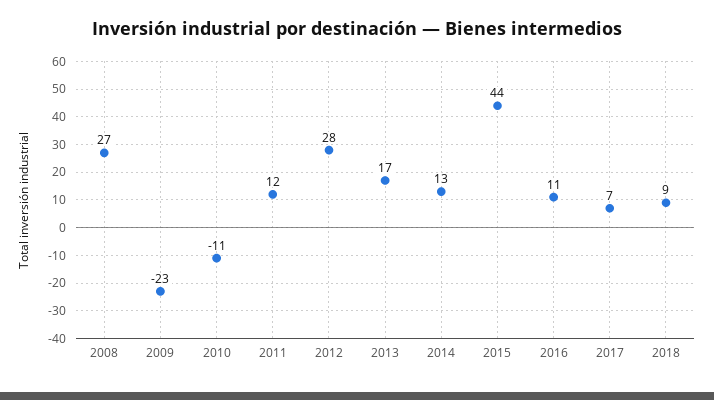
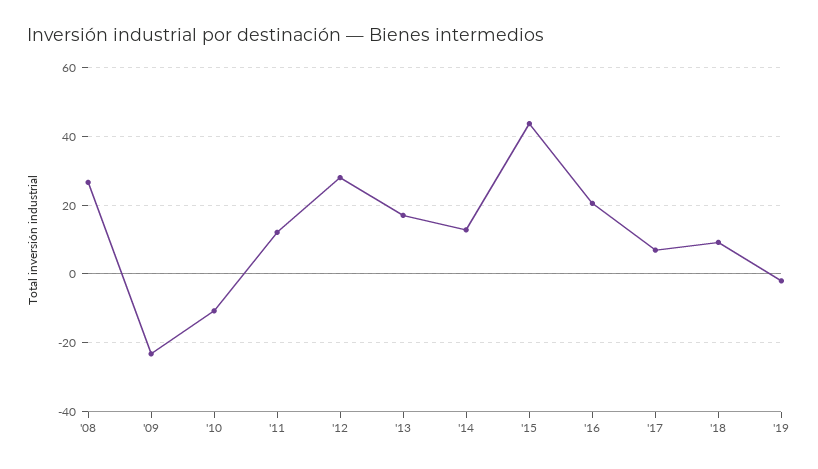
2016: 11 -> 20
'19: none -> -2

